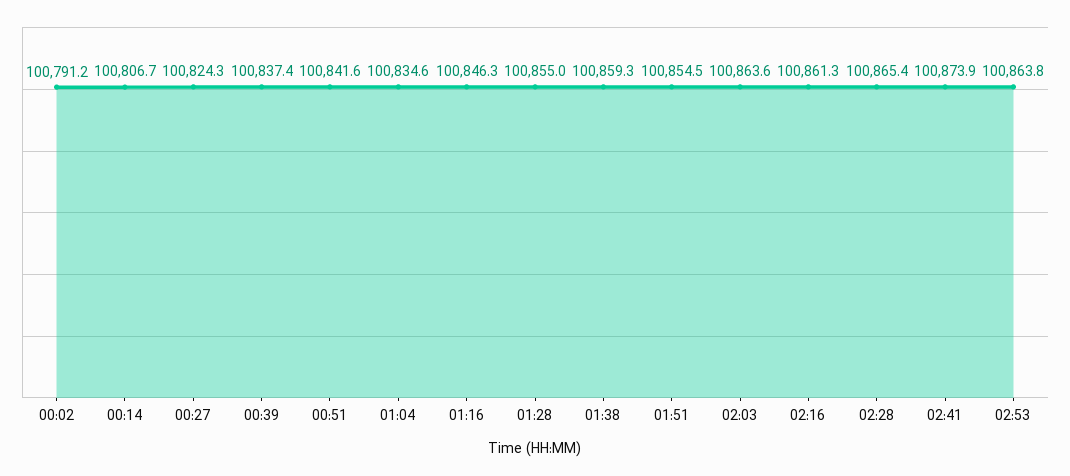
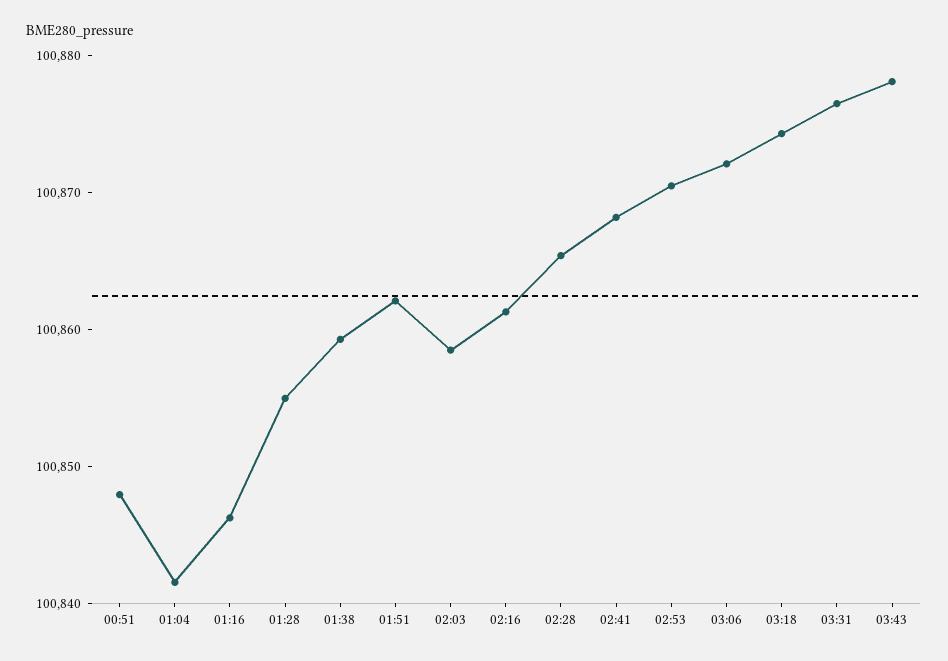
00:02: 100791.2 -> none
00:14: 100806.7 -> none
00:27: 100824.3 -> none
00:39: 100837.4 -> none
00:51: 100841.6 -> 100848
01:04: 100834.6 -> 100842
01:51: 100854.5 -> 100862
02:03: 100863.6 -> 100858
02:41: 100873.9 -> 100868
02:53: 100863.8 -> 100870
03:06: none -> 100872
03:18: none -> 100874
03:31: none -> 100876
03:43: none -> 100878

